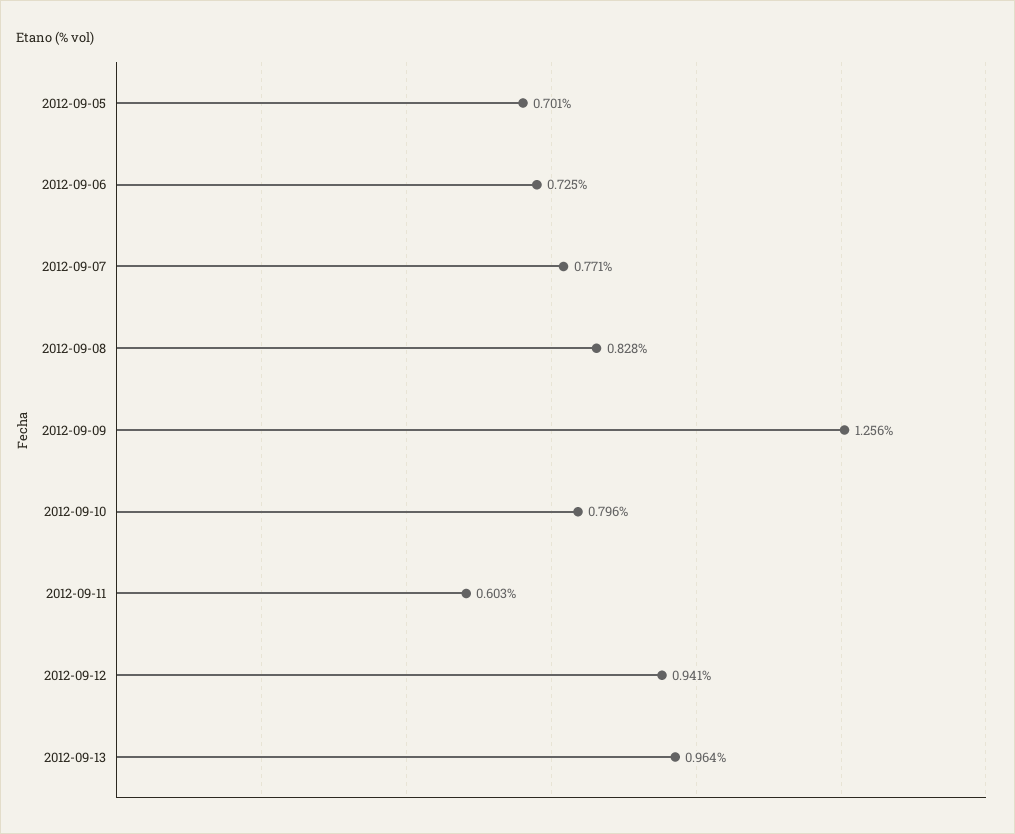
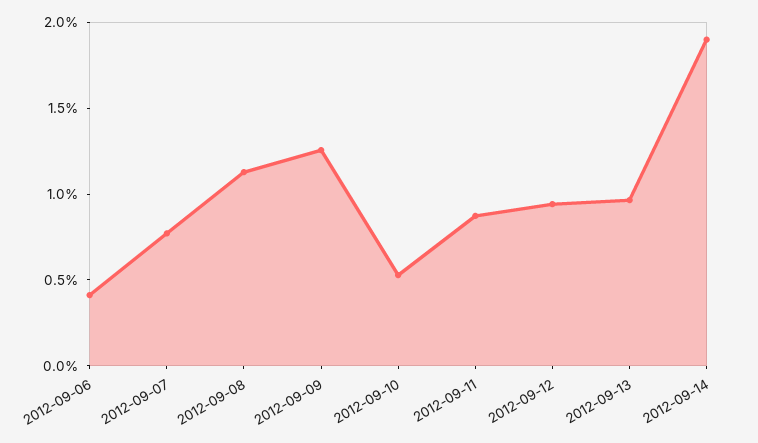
2012-09-05: 0.701 -> none
2012-09-06: 0.725 -> 0.4
2012-09-08: 0.828 -> 1.1
2012-09-10: 0.796 -> 0.5
2012-09-11: 0.603 -> 0.9
2012-09-14: none -> 1.9

